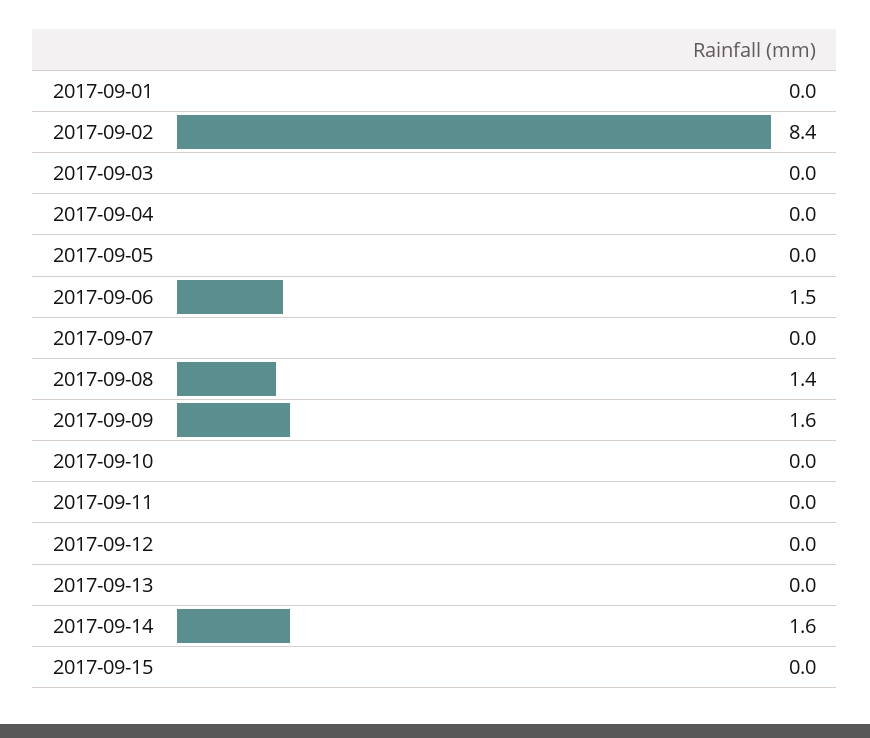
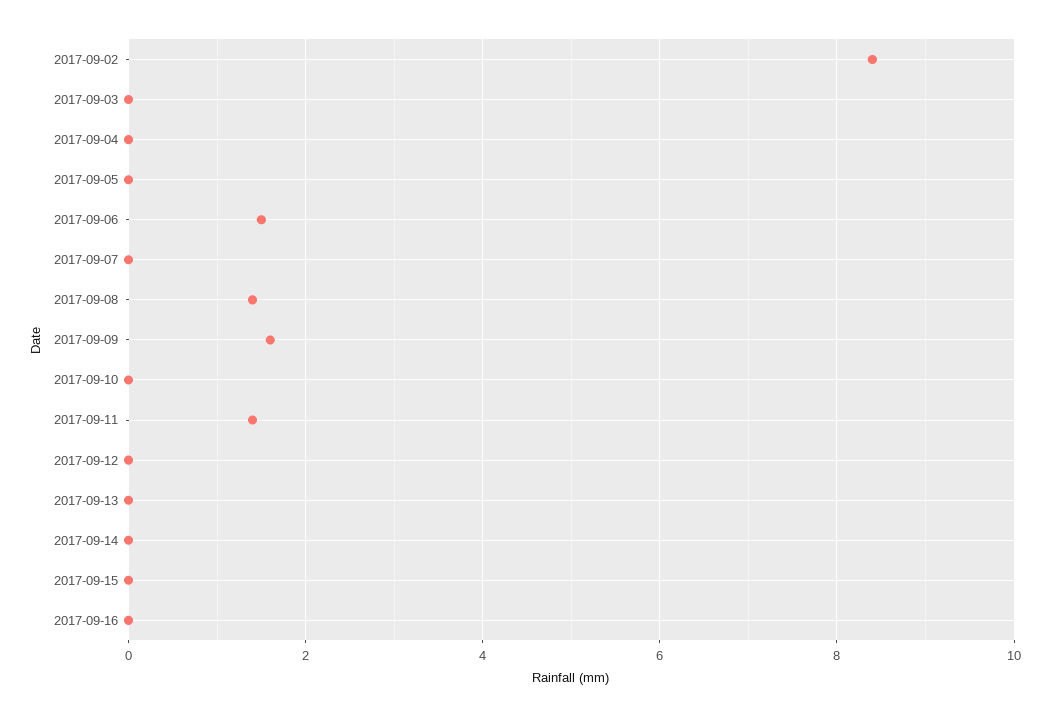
2017-09-01: 0 -> none
2017-09-11: 0 -> 1.5
2017-09-14: 1.6 -> 0
2017-09-16: none -> 0

